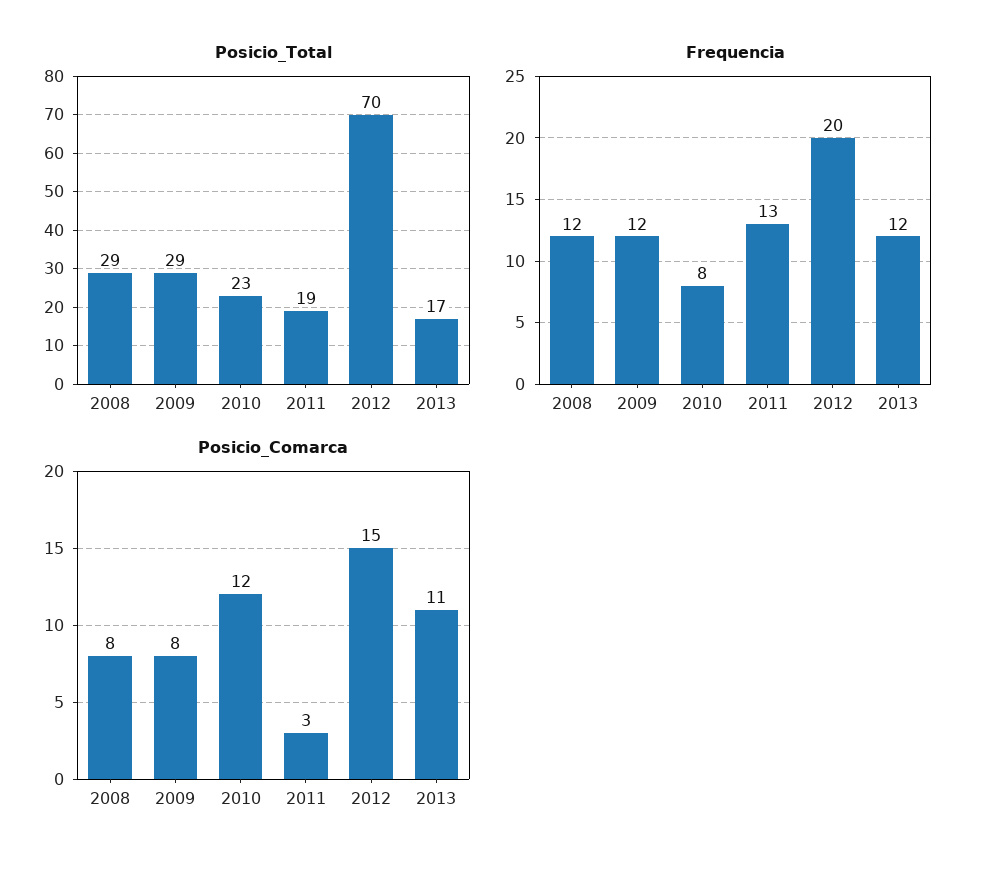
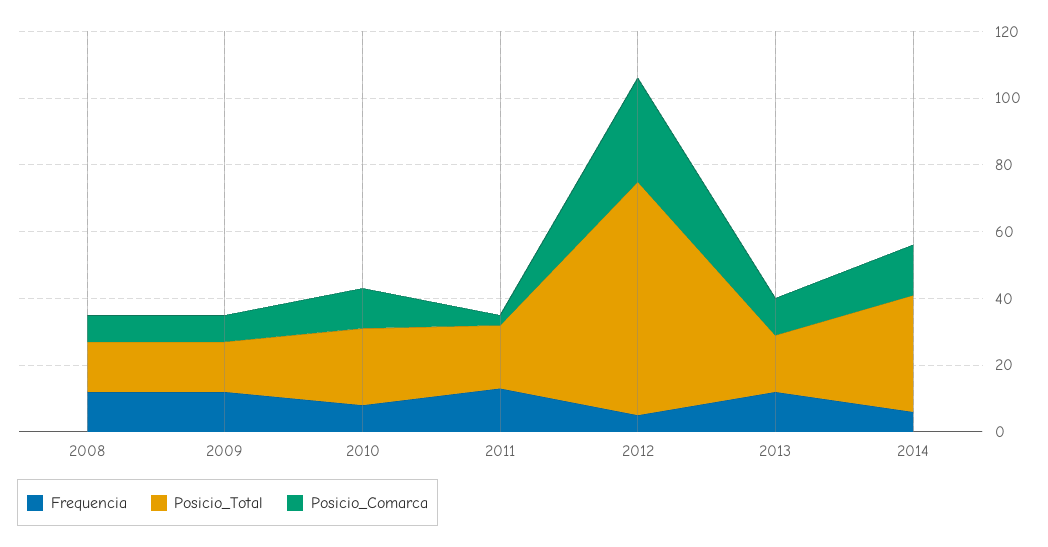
Posicio_Total, 2008: 29 -> 15
Posicio_Total, 2009: 29 -> 15
Frequencia, 2012: 20 -> 5
Posicio_Comarca, 2012: 15 -> 30
Frequencia, 2014: none -> 5
Posicio_Total, 2014: none -> 35
Posicio_Comarca, 2014: none -> 15

